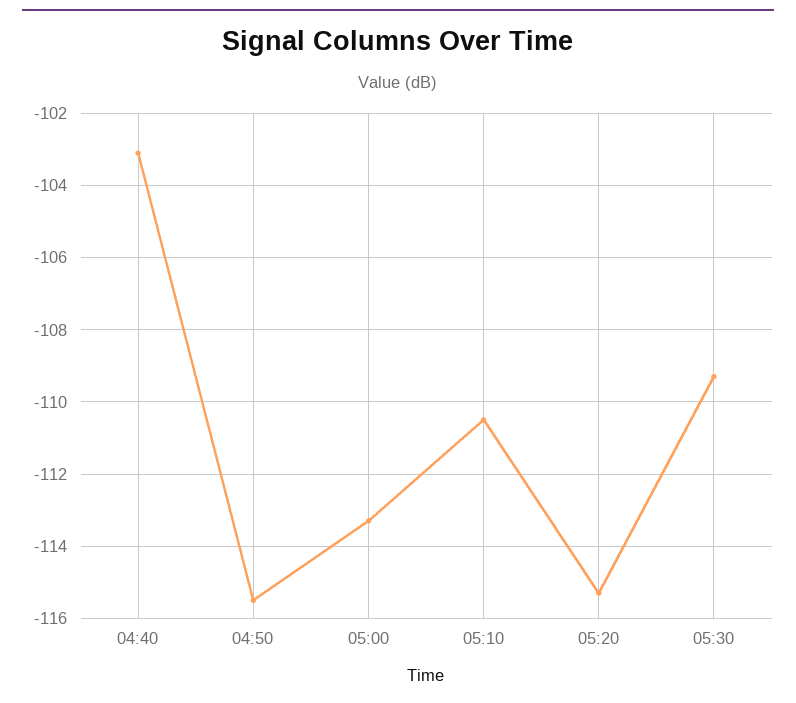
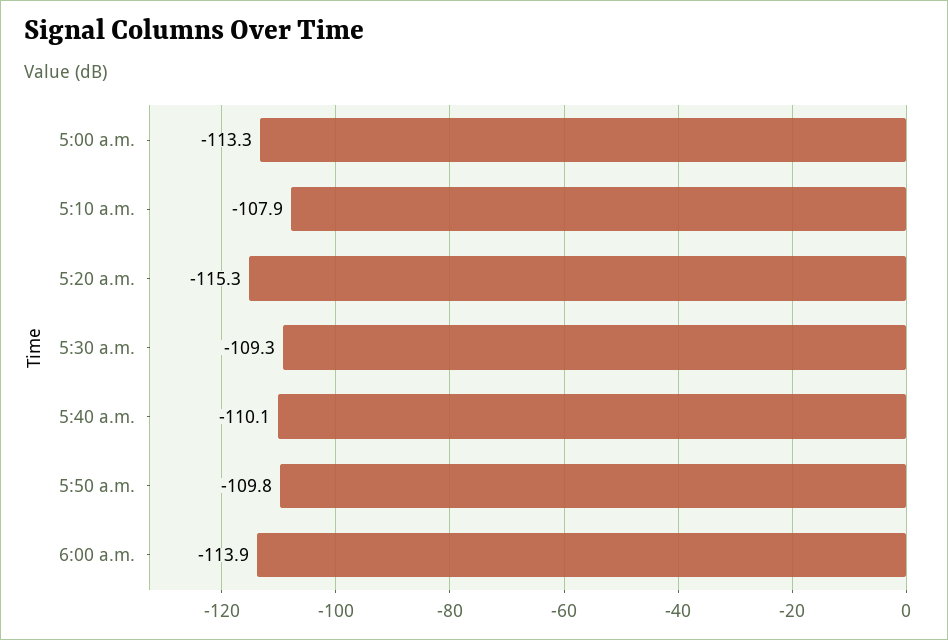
04:40: -103 -> none
04:50: -115.5 -> none
05:10: -110.5 -> -107.9
5:40 a.m.: none -> -110.1
5:50 a.m.: none -> -109.8
6:00 a.m.: none -> -113.9

